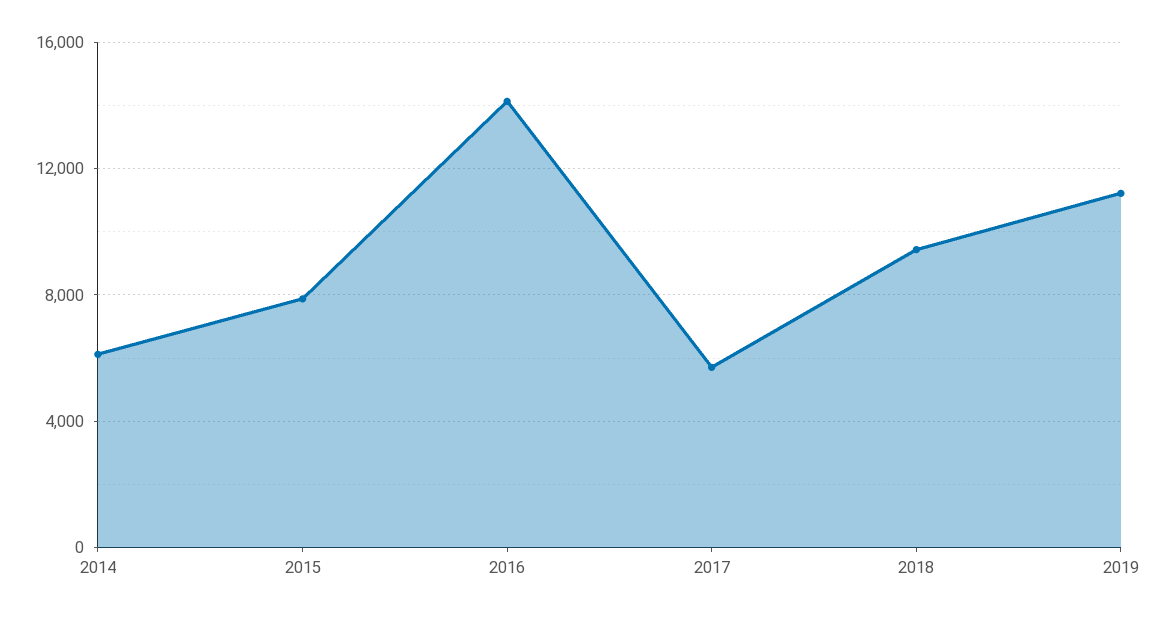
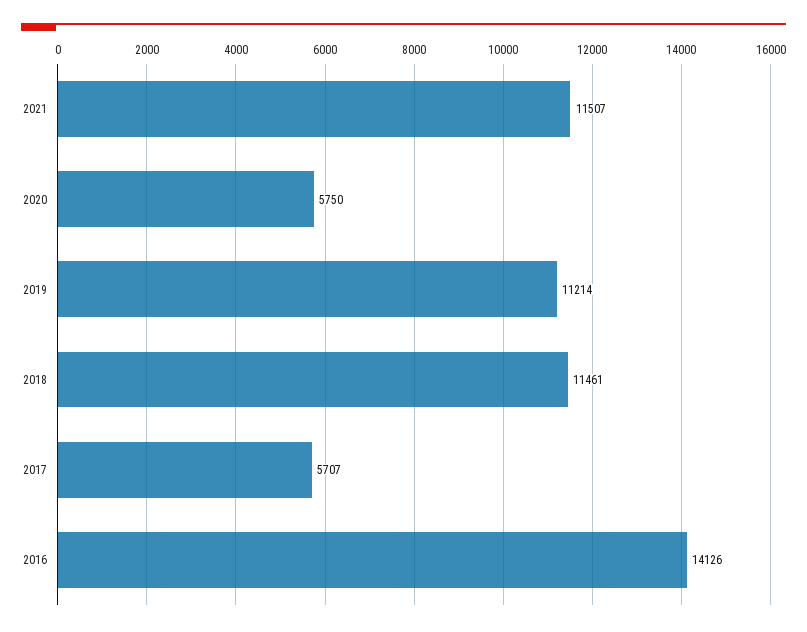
2014: 6000 -> none
2015: 8000 -> none
2018: 9500 -> 11461
2021: none -> 11507
2020: none -> 5750

